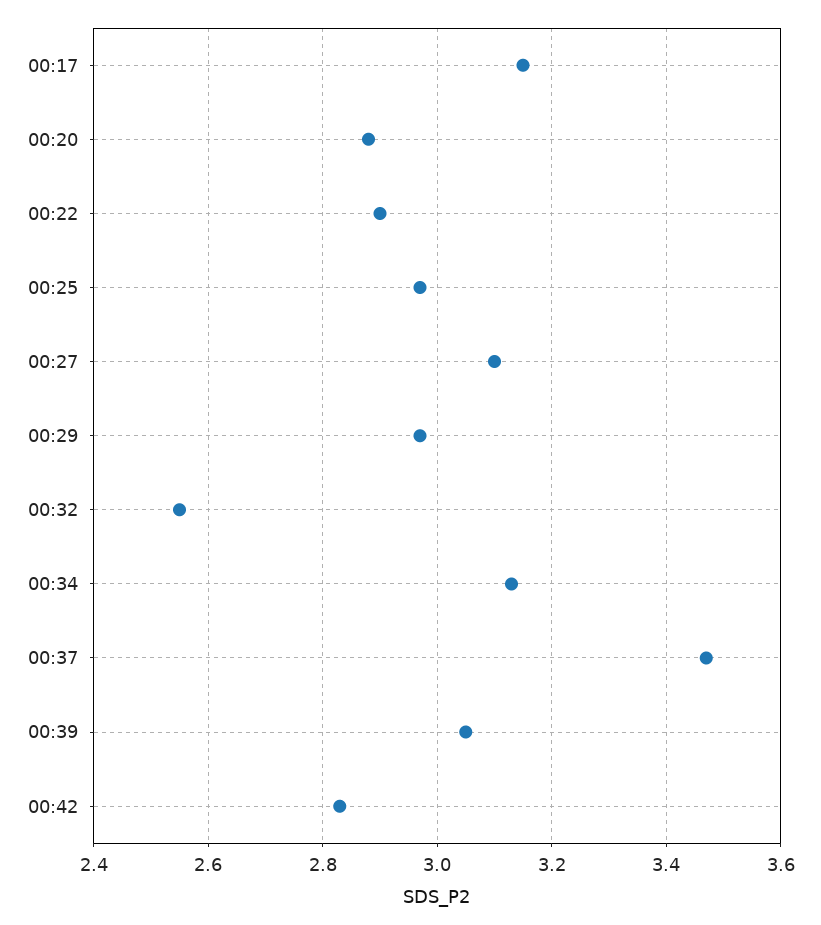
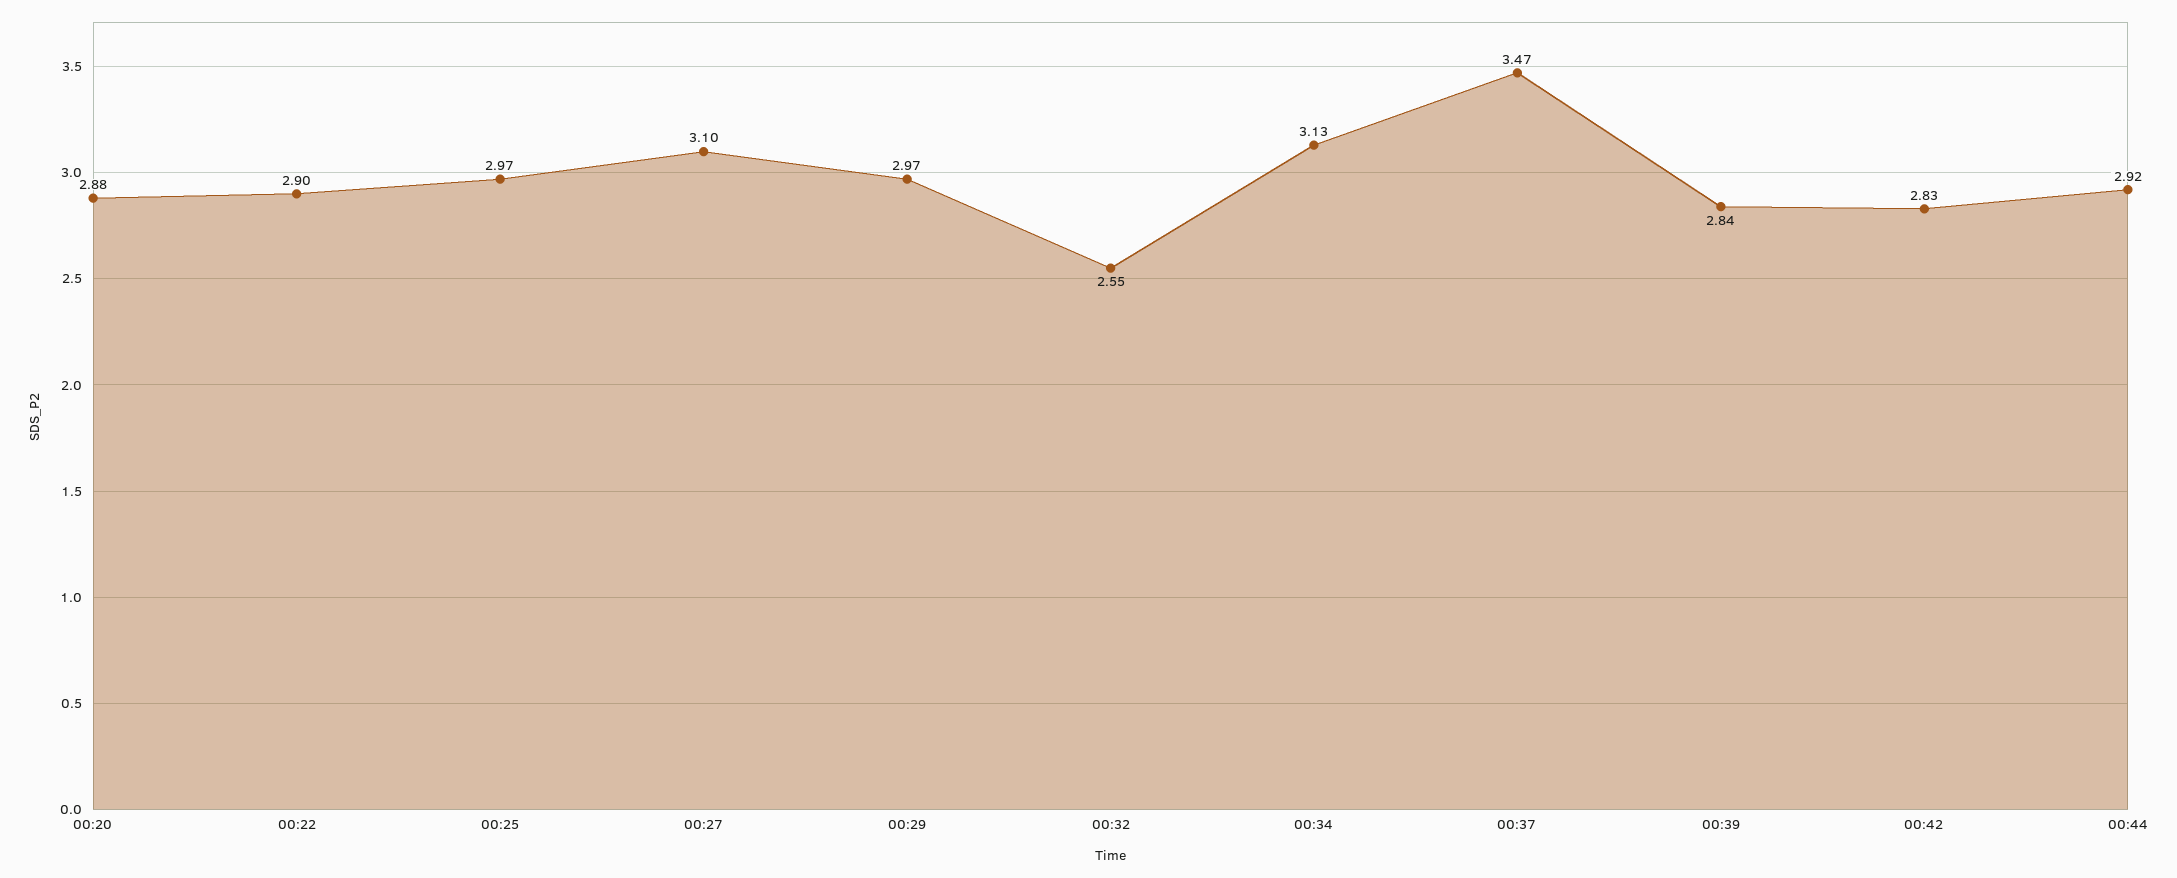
00:17: 3.15 -> none
00:39: 3.05 -> 2.84
00:44: none -> 2.92

